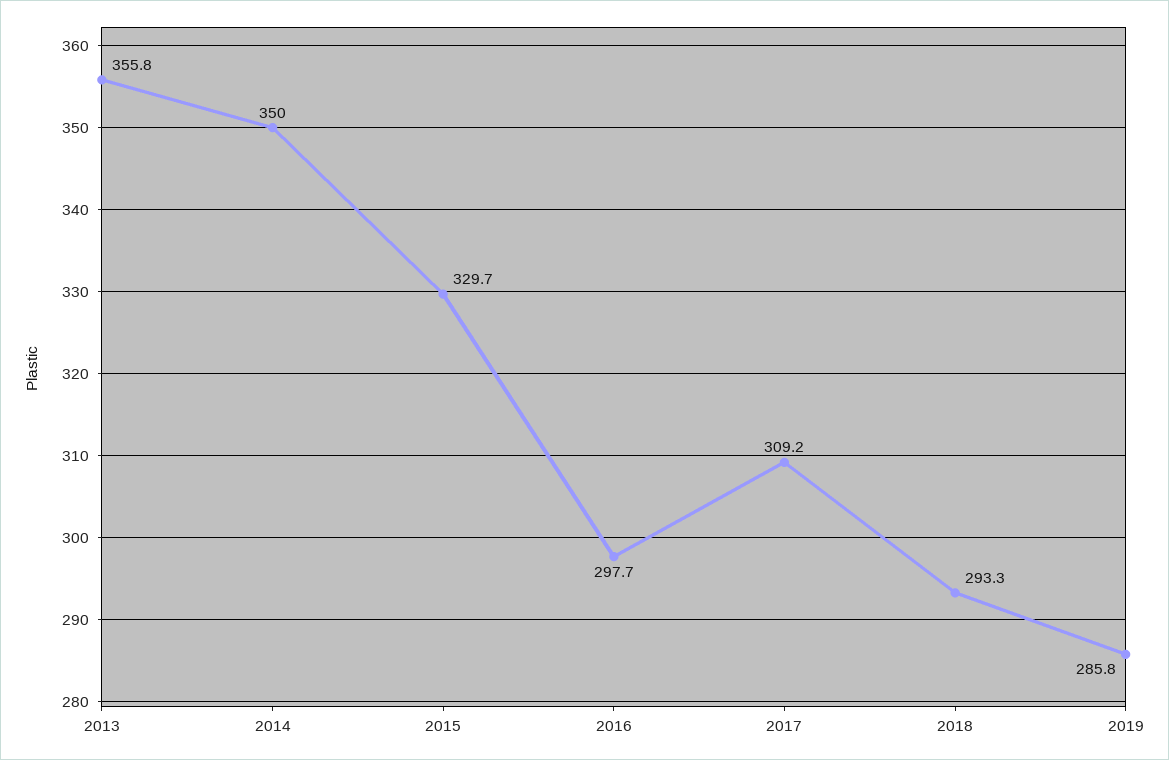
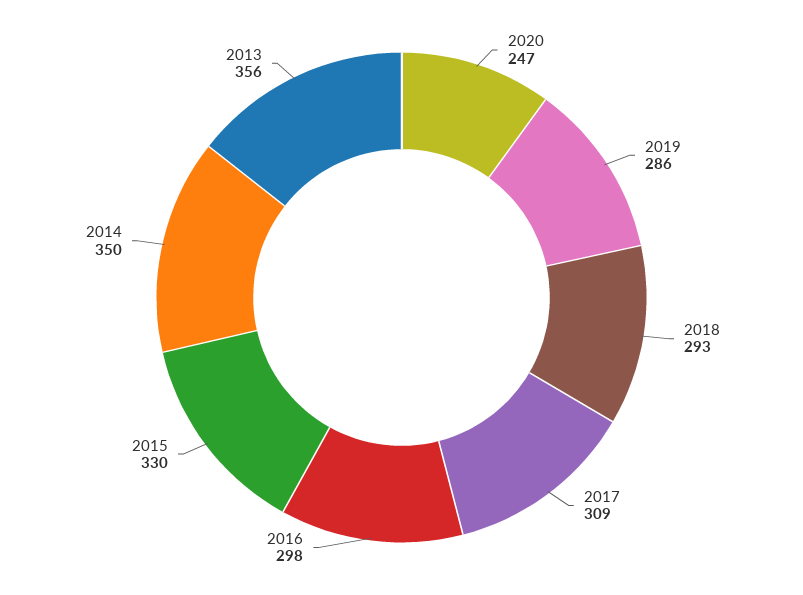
2020: none -> 247

